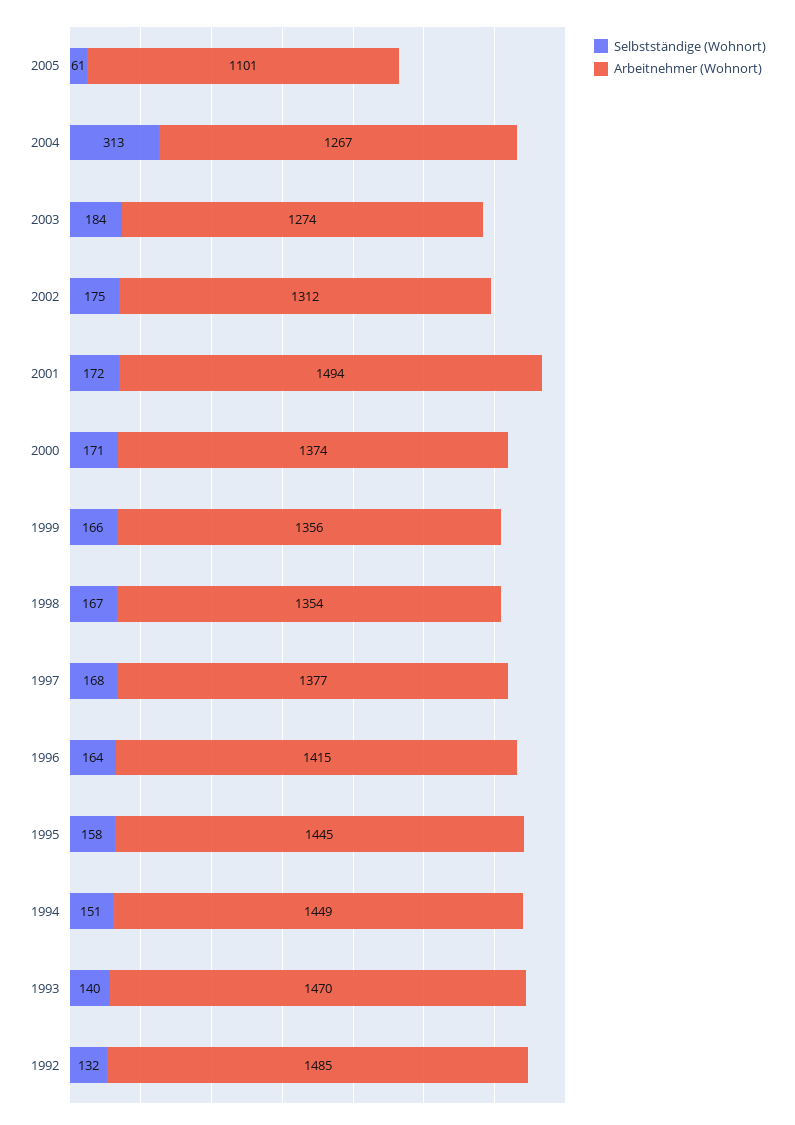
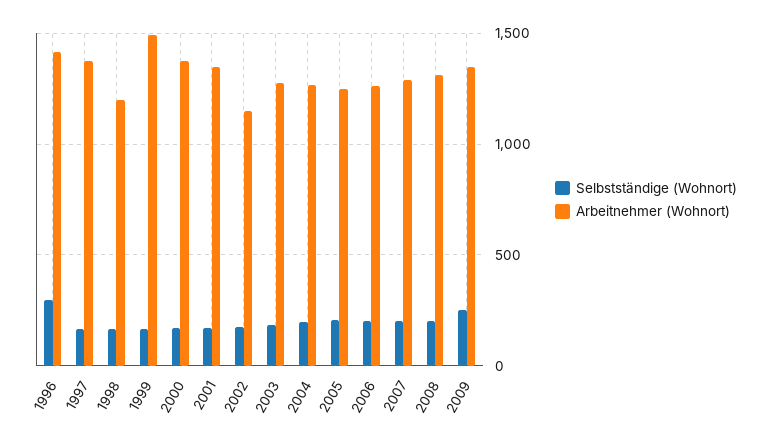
Selbstständige (Wohnort), 2005: 61 -> 200
Arbeitnehmer (Wohnort), 2005: 1101 -> 1250
Selbstständige (Wohnort), 2004: 313 -> 200
Arbeitnehmer (Wohnort), 2002: 1312 -> 1150
Arbeitnehmer (Wohnort), 2001: 1494 -> 1350
Arbeitnehmer (Wohnort), 1999: 1356 -> 1500
Arbeitnehmer (Wohnort), 1998: 1354 -> 1200
Selbstständige (Wohnort), 1996: 164 -> 300
Selbstständige (Wohnort), 1995: 158 -> none
Arbeitnehmer (Wohnort), 1995: 1445 -> none
Selbstständige (Wohnort), 1994: 151 -> none
Arbeitnehmer (Wohnort), 1994: 1449 -> none
Selbstständige (Wohnort), 1993: 140 -> none
Arbeitnehmer (Wohnort), 1993: 1470 -> none
Selbstständige (Wohnort), 1992: 132 -> none
Arbeitnehmer (Wohnort), 1992: 1485 -> none
Selbstständige (Wohnort), 2006: none -> 200
Arbeitnehmer (Wohnort), 2006: none -> 1250
Selbstständige (Wohnort), 2007: none -> 200
Arbeitnehmer (Wohnort), 2007: none -> 1300
Selbstständige (Wohnort), 2008: none -> 200
Arbeitnehmer (Wohnort), 2008: none -> 1300
Selbstständige (Wohnort), 2009: none -> 250
Arbeitnehmer (Wohnort), 2009: none -> 1350

